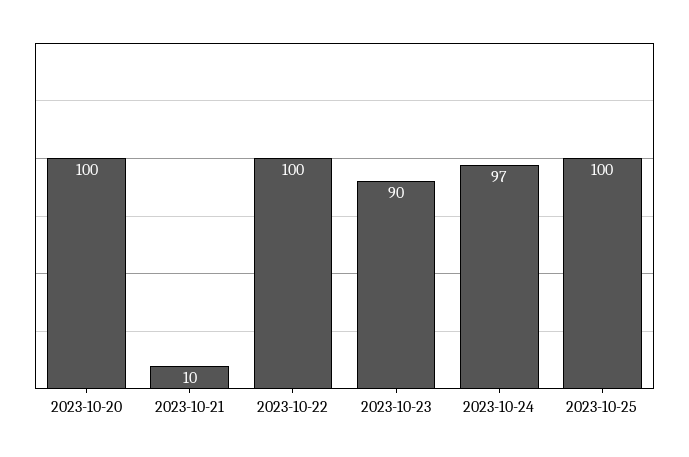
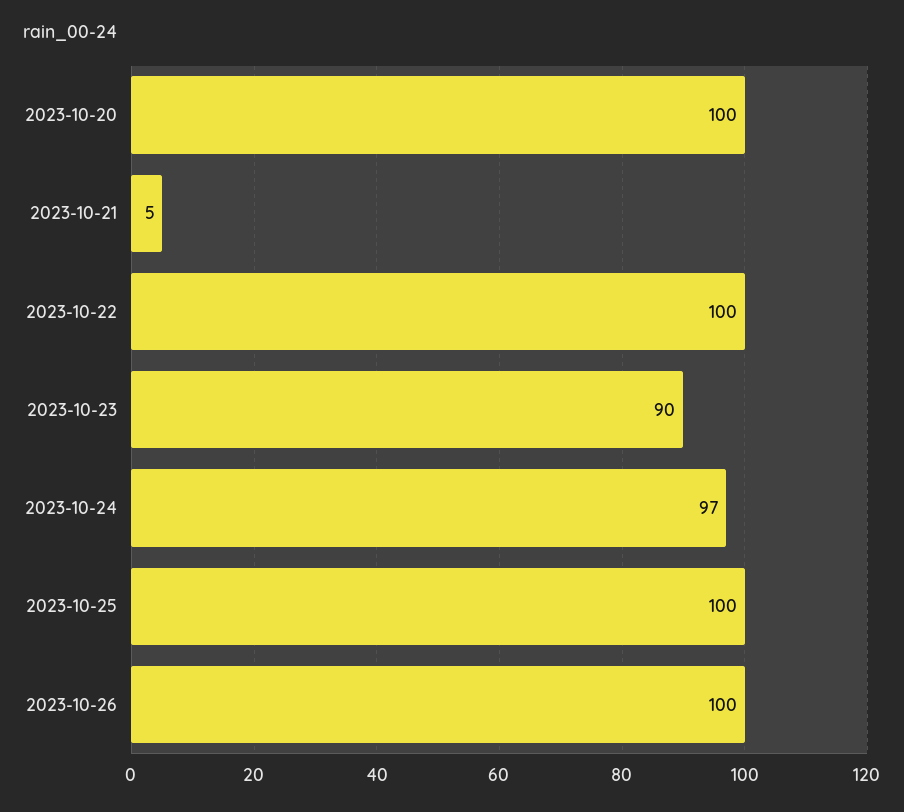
2023-10-21: 10 -> 5
2023-10-26: none -> 100

